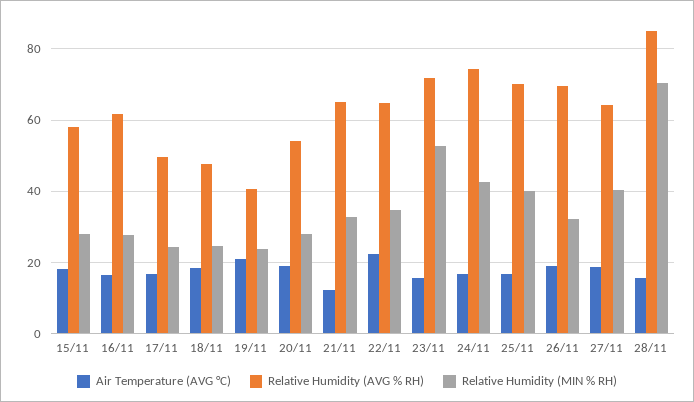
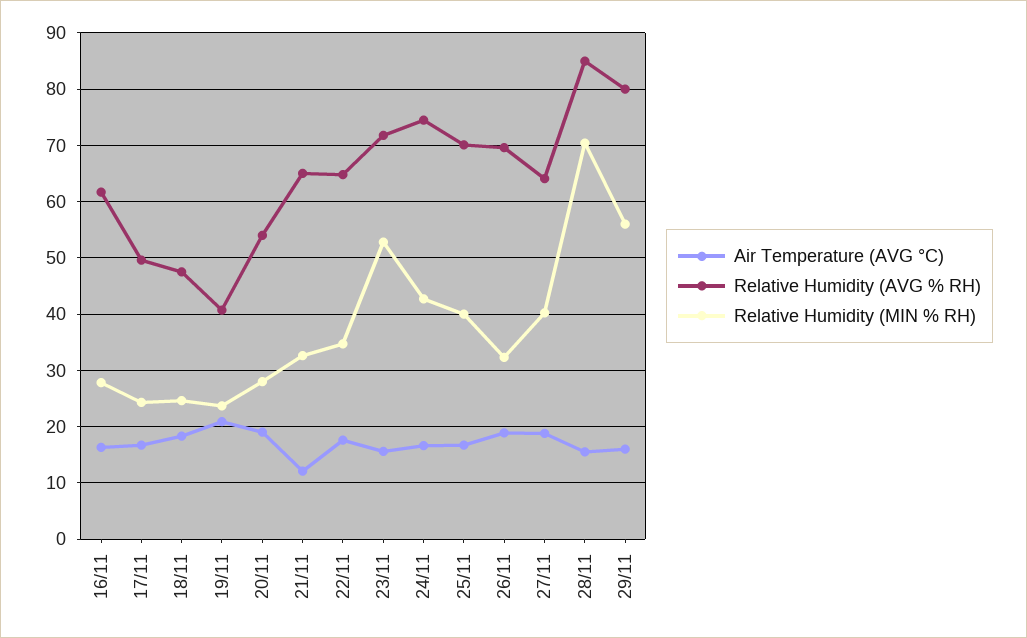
Air Temperature (AVG °C), 15/11: 18 -> none
Relative Humidity (AVG % RH), 15/11: 58 -> none
Relative Humidity (MIN % RH), 15/11: 28 -> none
Air Temperature (AVG °C), 22/11: 22 -> 18
Air Temperature (AVG °C), 29/11: none -> 16
Relative Humidity (AVG % RH), 29/11: none -> 80
Relative Humidity (MIN % RH), 29/11: none -> 56

